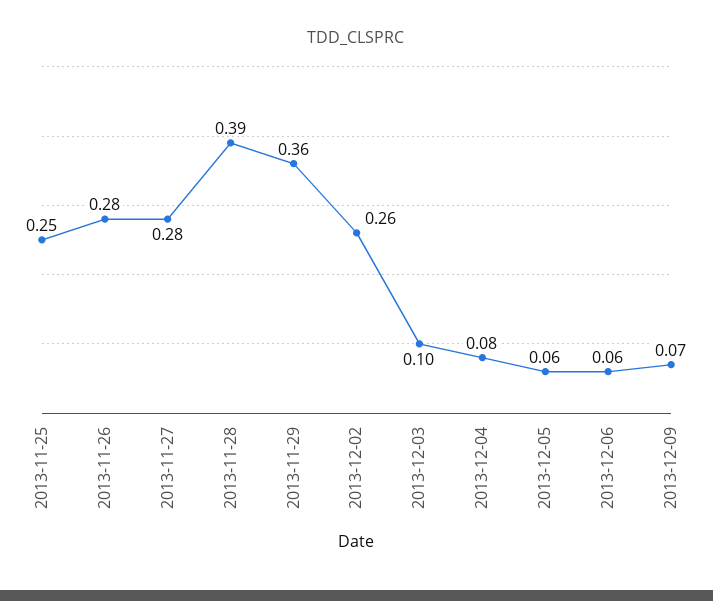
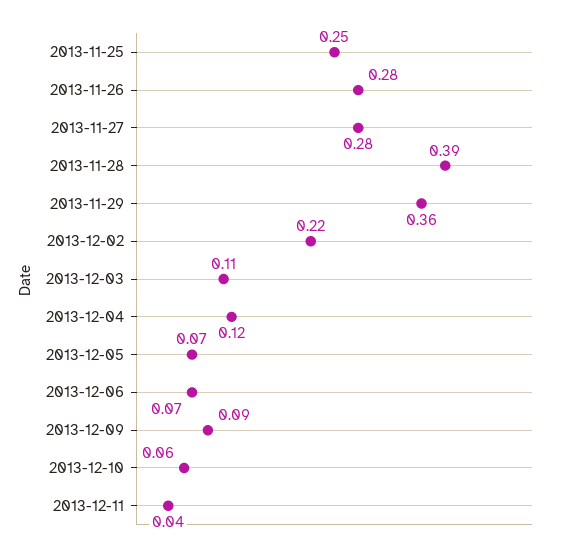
2013-12-02: 0.26 -> 0.22
2013-12-03: 0.1 -> 0.11
2013-12-04: 0.08 -> 0.12
2013-12-05: 0.06 -> 0.07
2013-12-06: 0.06 -> 0.07
2013-12-09: 0.07 -> 0.09
2013-12-10: none -> 0.06
2013-12-11: none -> 0.04

